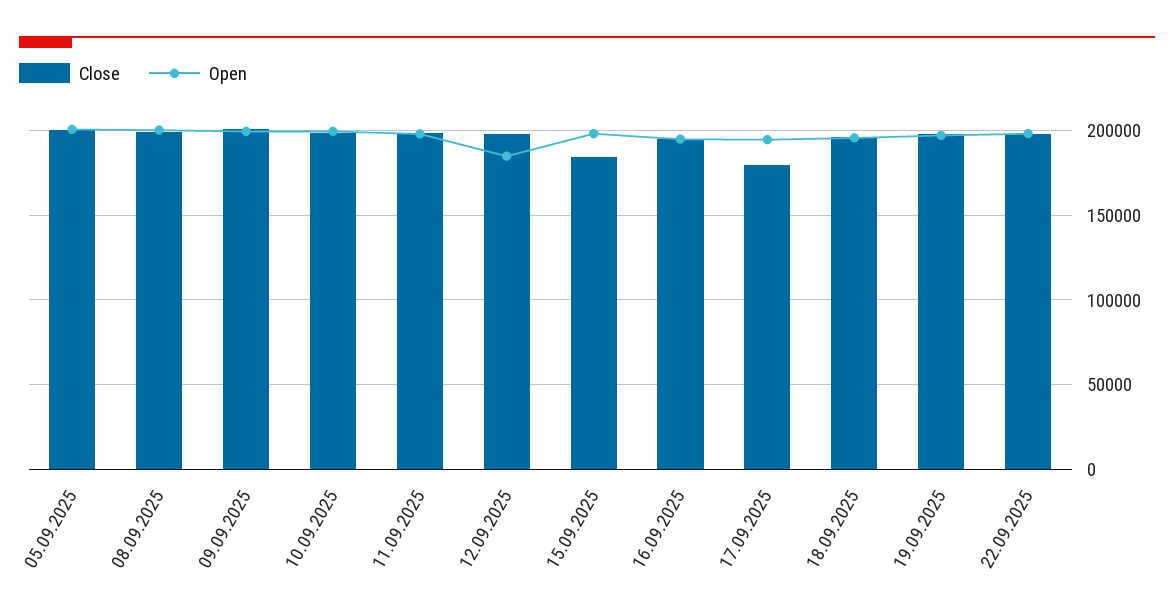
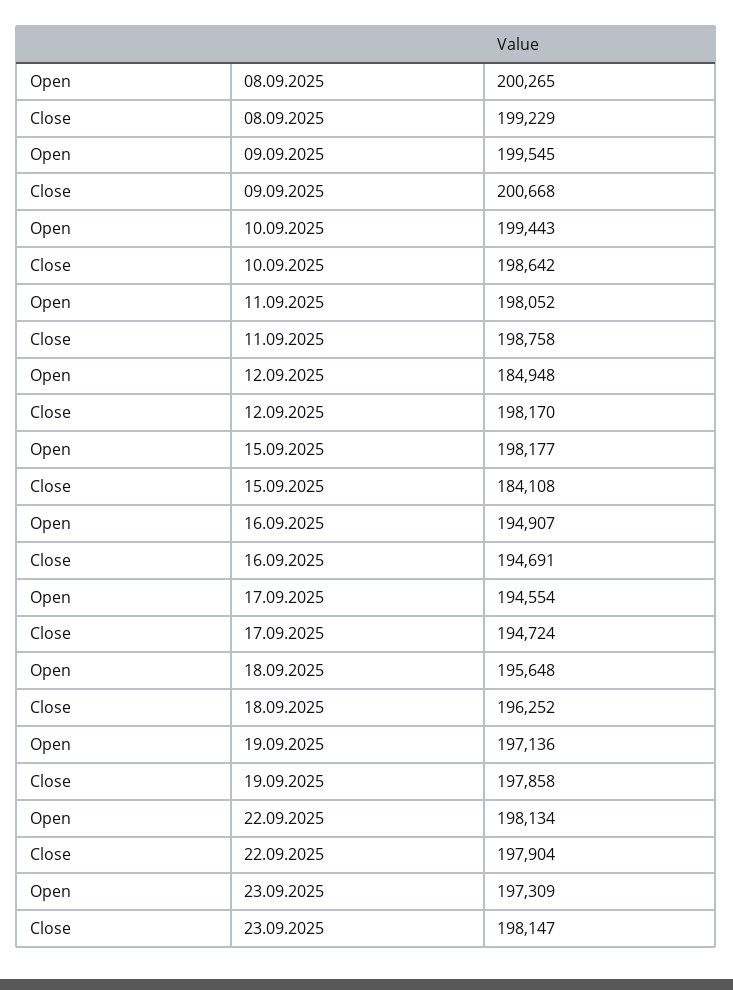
Close, 05.09.2025: 200000 -> none
Open, 05.09.2025: 200000 -> none
Close, 17.09.2025: 180000 -> 194724
Open, 23.09.2025: none -> 197309
Close, 23.09.2025: none -> 198147

